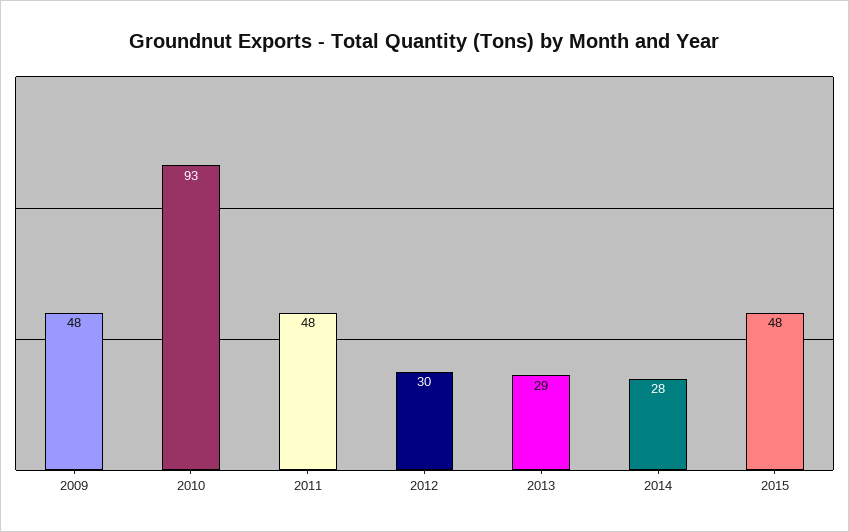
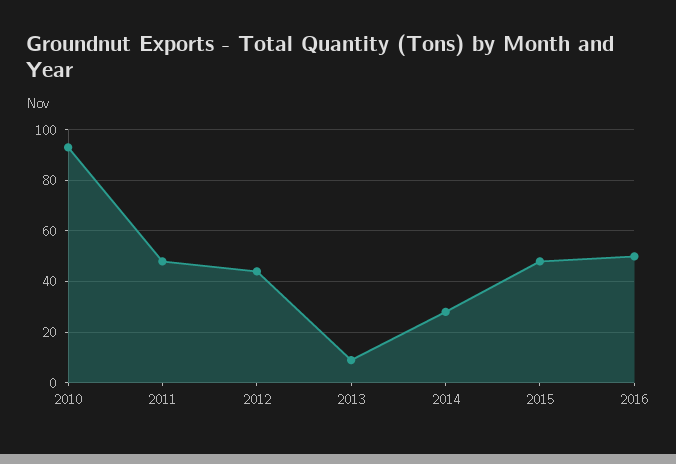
2009: 48 -> none
2012: 30 -> 45
2013: 29 -> 10
2016: none -> 50

